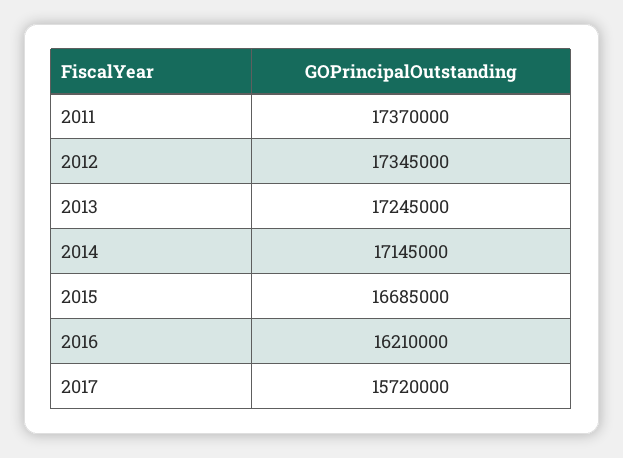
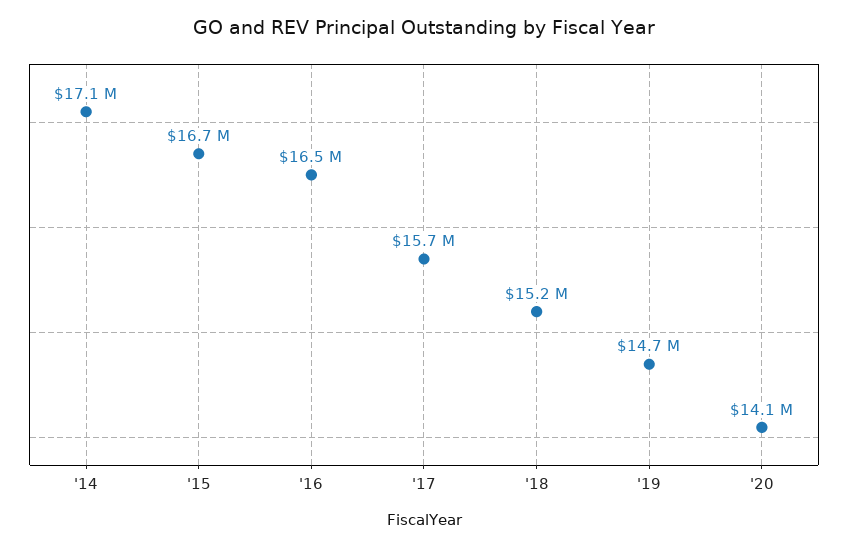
2011: 17370000 -> none
2012: 17345000 -> none
2013: 17245000 -> none
2016: 16210000 -> 16500000
'18: none -> 15200000
'19: none -> 14700000
'20: none -> 14100000

